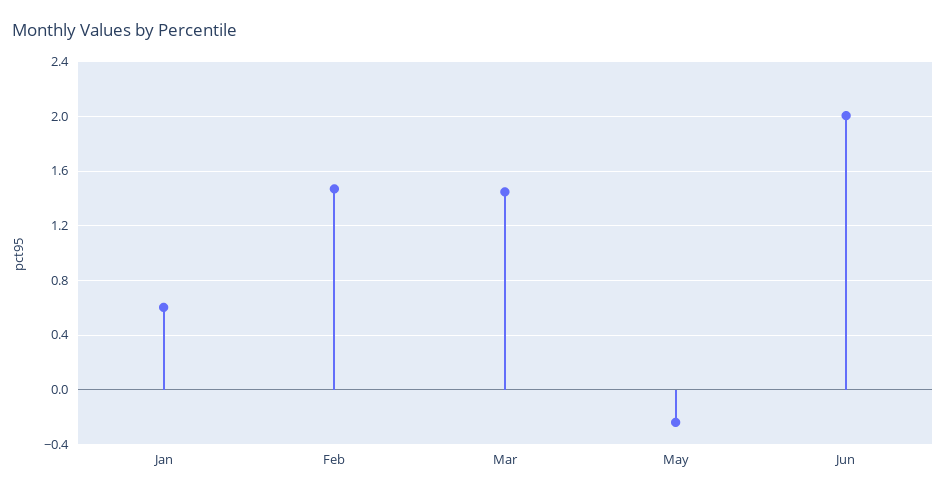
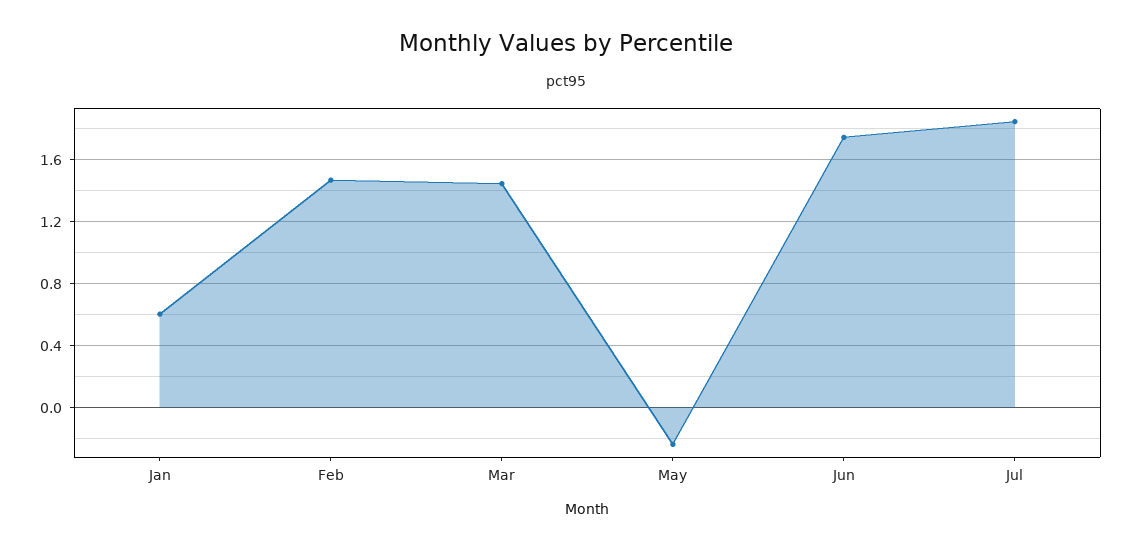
Jun: 2 -> 1.75
Jul: none -> 1.85

